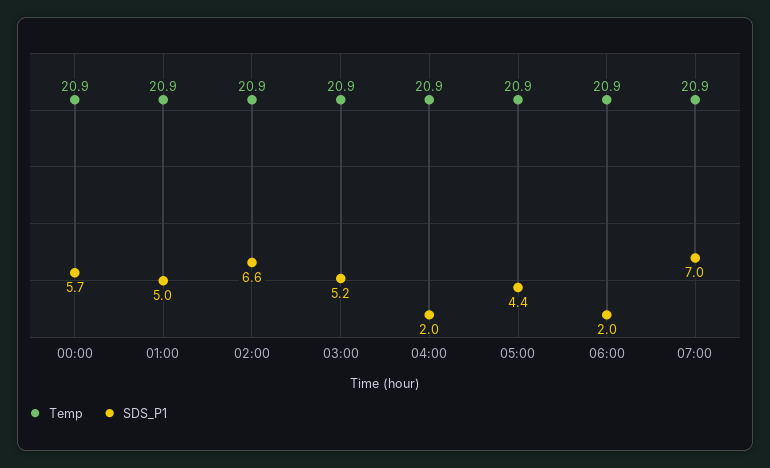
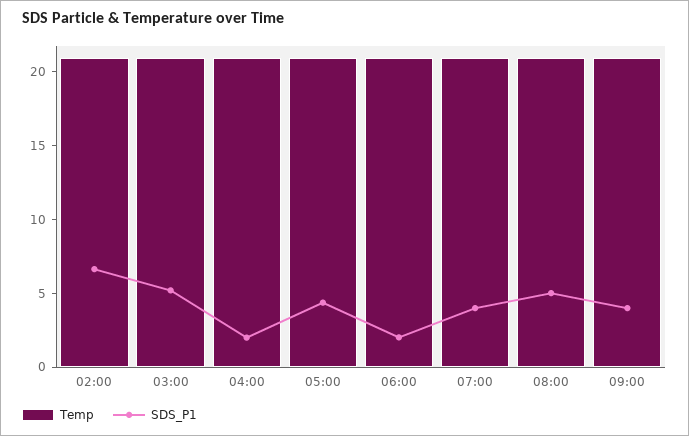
Temp, 00:00: 20.9 -> none
SDS_P1, 00:00: 5.7 -> none
Temp, 01:00: 20.9 -> none
SDS_P1, 01:00: 5 -> none
SDS_P1, 07:00: 7 -> 4
Temp, 08:00: none -> 21
SDS_P1, 08:00: none -> 5
Temp, 09:00: none -> 21
SDS_P1, 09:00: none -> 4

